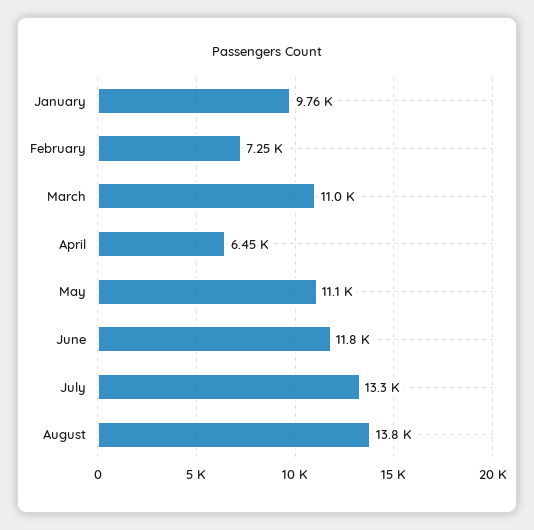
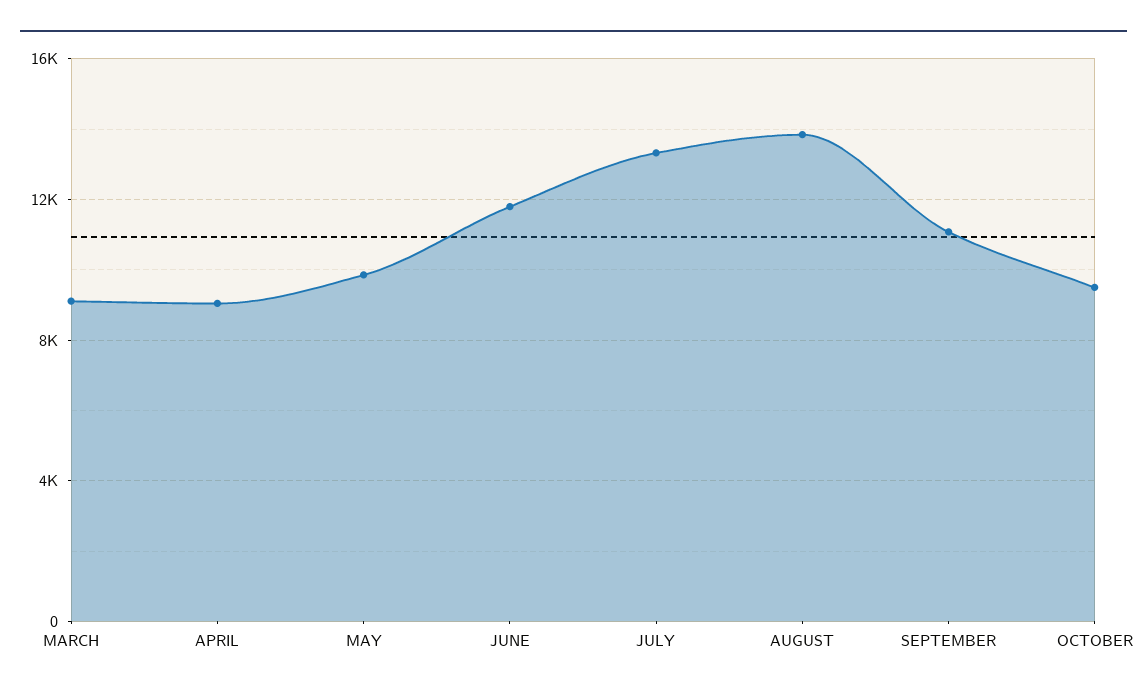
January: 9760 -> none
February: 7250 -> none
March: 11000 -> 9000
April: 6450 -> 9000
May: 11100 -> 10000
SEPTEMBER: none -> 11000
OCTOBER: none -> 9500

